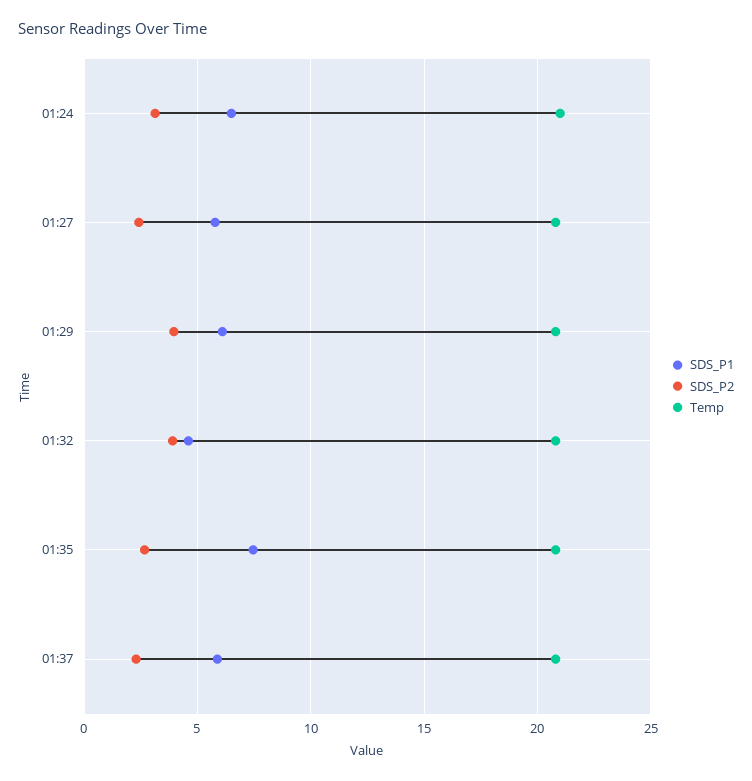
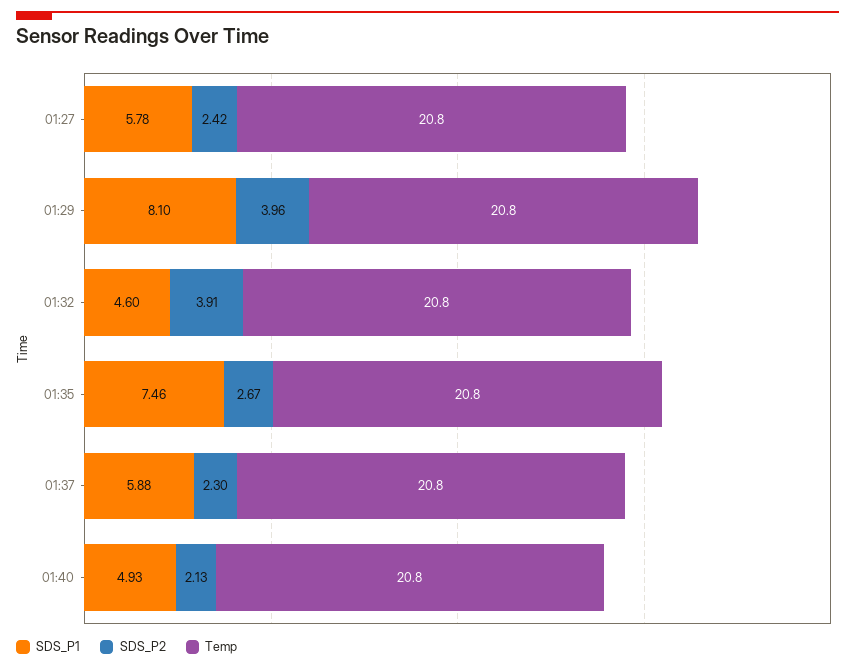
SDS_P1, 01:24: 6.5 -> none
SDS_P2, 01:24: 3 -> none
Temp, 01:24: 21 -> none
SDS_P1, 01:29: 6 -> 8.1
SDS_P1, 01:40: none -> 4.93
SDS_P2, 01:40: none -> 2.13
Temp, 01:40: none -> 20.8

